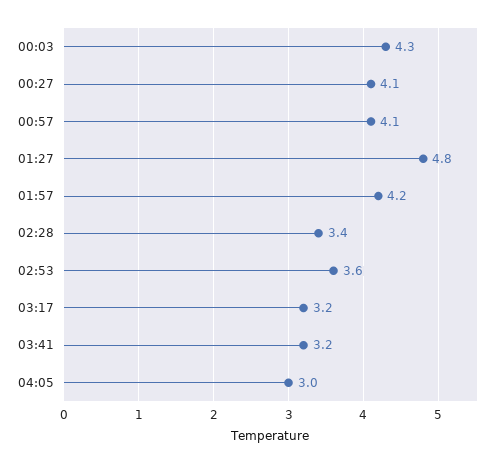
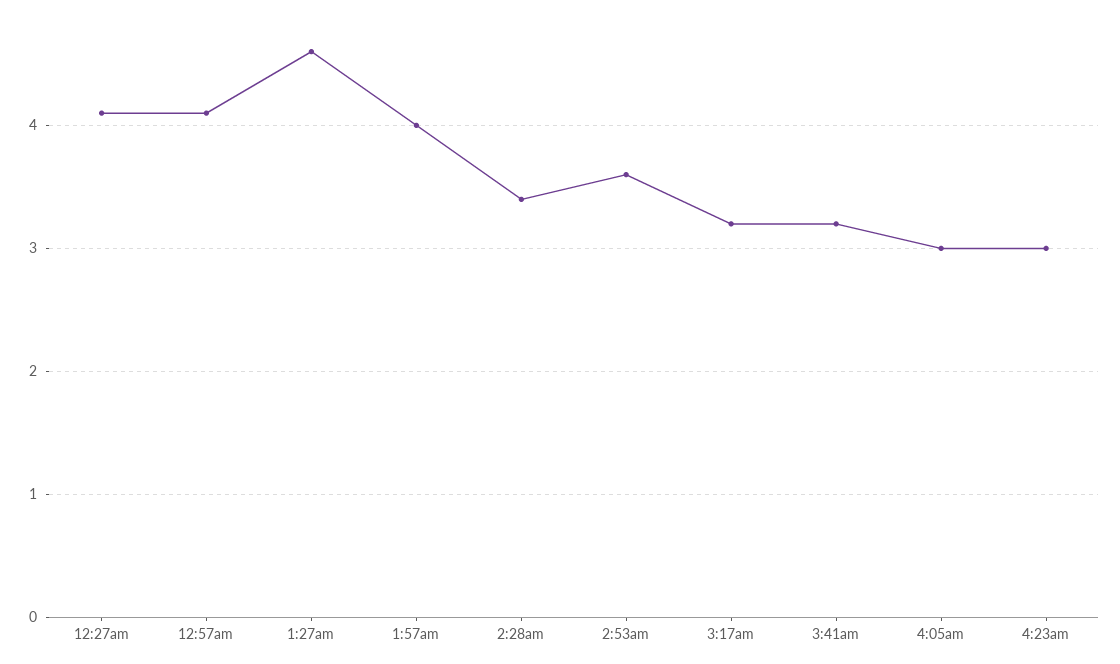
00:03: 4.3 -> none
01:27: 4.8 -> 4.6
01:57: 4.2 -> 4
4:23am: none -> 3

